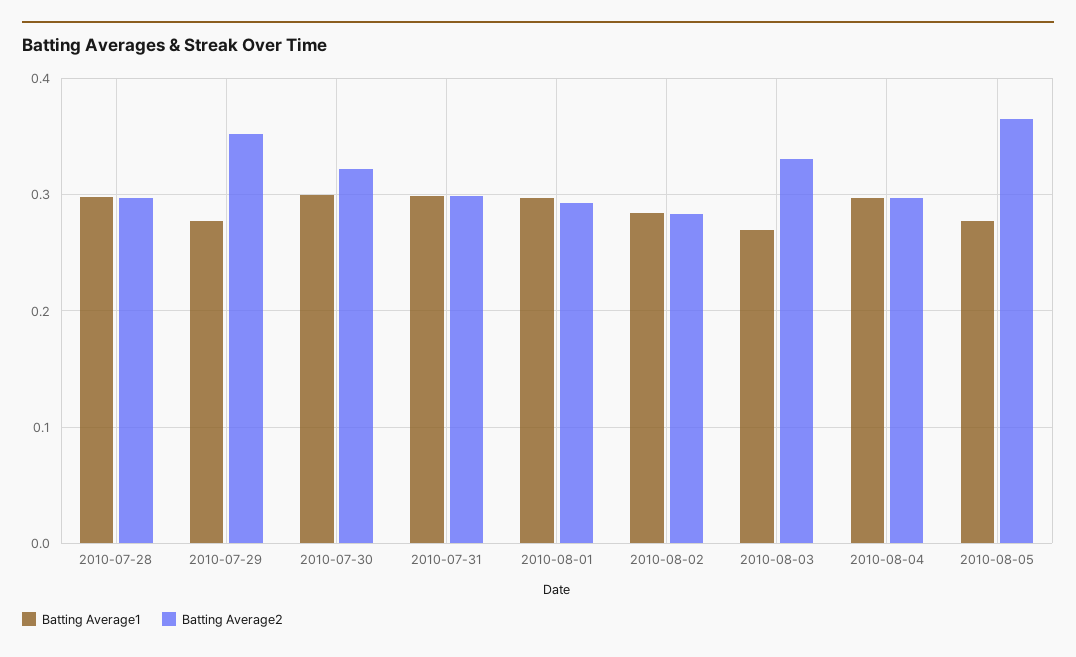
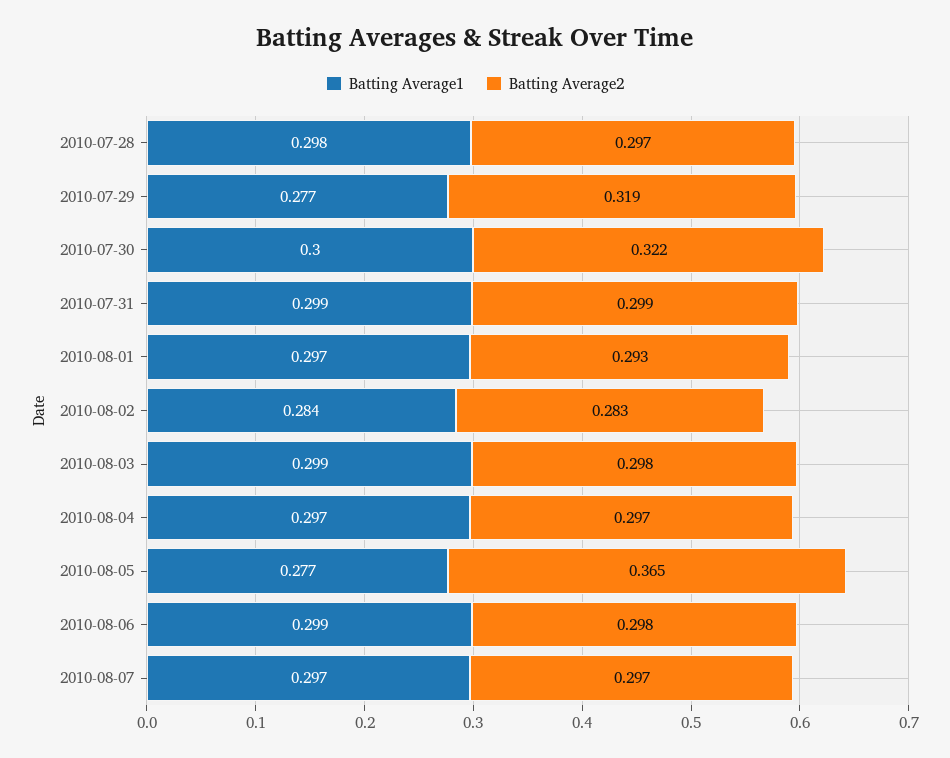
Batting Average2, 2010-07-29: 0.35 -> 0.319
Batting Average1, 2010-08-03: 0.27 -> 0.299
Batting Average2, 2010-08-03: 0.33 -> 0.298
Batting Average1, 2010-08-06: none -> 0.299
Batting Average2, 2010-08-06: none -> 0.298
Batting Average1, 2010-08-07: none -> 0.297
Batting Average2, 2010-08-07: none -> 0.297

